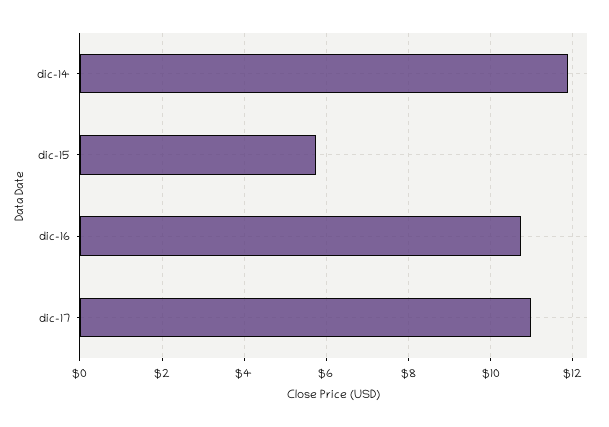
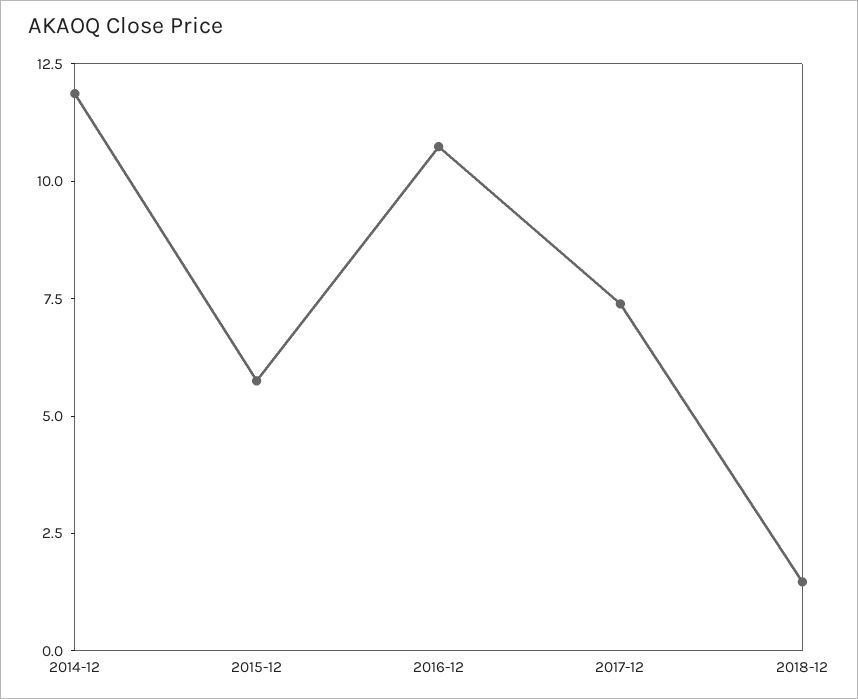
dic-17: 11 -> 7.5
2018-12: none -> 1.5

